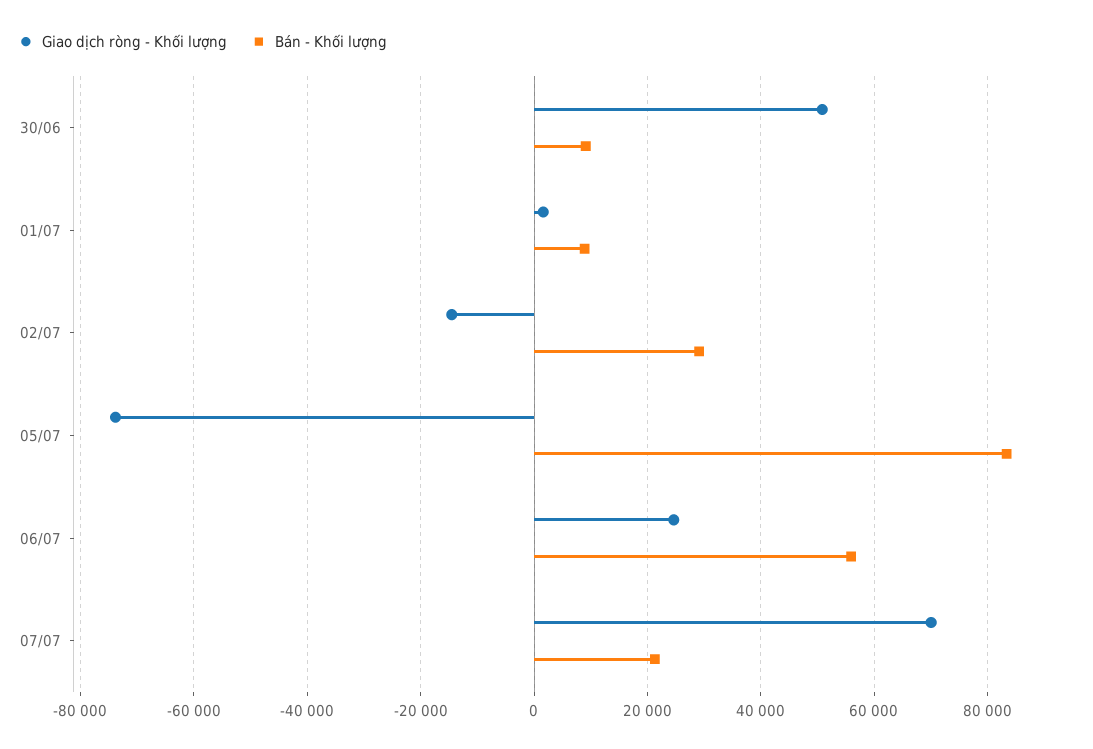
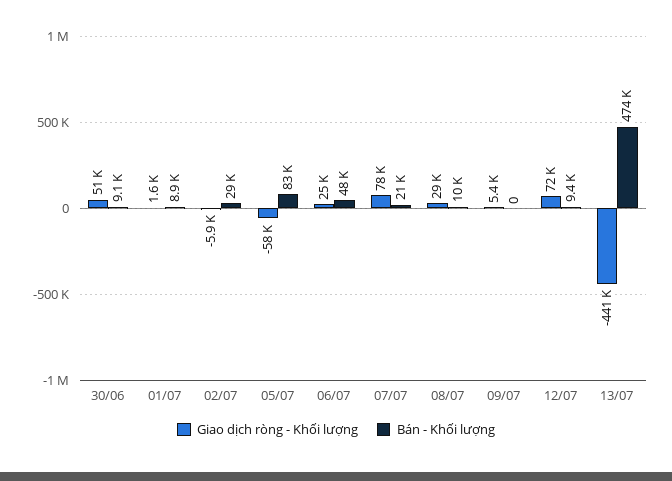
Giao dịch ròng - Khối lượng, 02/07: -14000 -> -5900
Giao dịch ròng - Khối lượng, 05/07: -74000 -> -58000
Bán - Khối lượng, 06/07: 56000 -> 48000
Giao dịch ròng - Khối lượng, 07/07: 70000 -> 78000
Giao dịch ròng - Khối lượng, 08/07: none -> 29000
Bán - Khối lượng, 08/07: none -> 10000
Giao dịch ròng - Khối lượng, 09/07: none -> 5400
Bán - Khối lượng, 09/07: none -> 0
Giao dịch ròng - Khối lượng, 12/07: none -> 72000
Bán - Khối lượng, 12/07: none -> 9400
Giao dịch ròng - Khối lượng, 13/07: none -> -441000
Bán - Khối lượng, 13/07: none -> 474000

